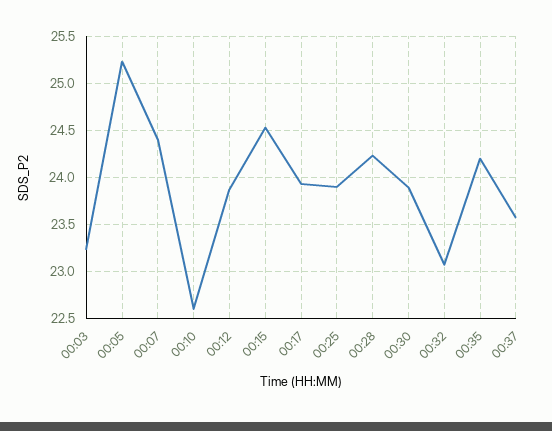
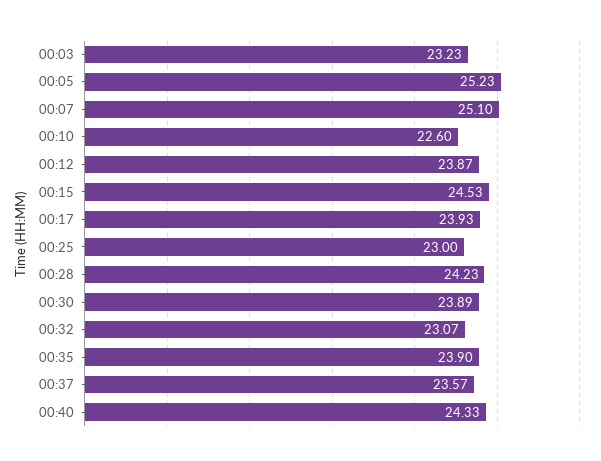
00:07: 24.4 -> 25.1
00:25: 23.9 -> 23
00:35: 24.2 -> 23.9
00:40: none -> 24.33

